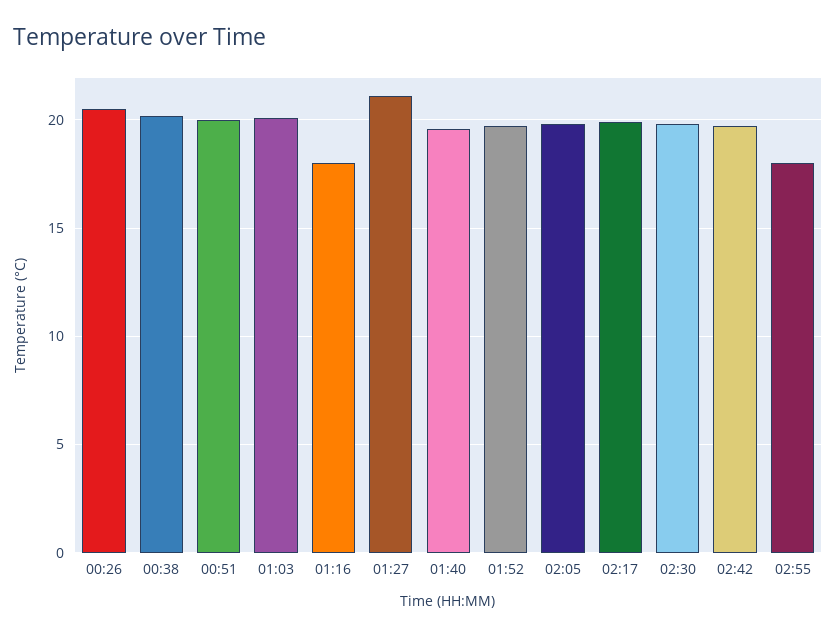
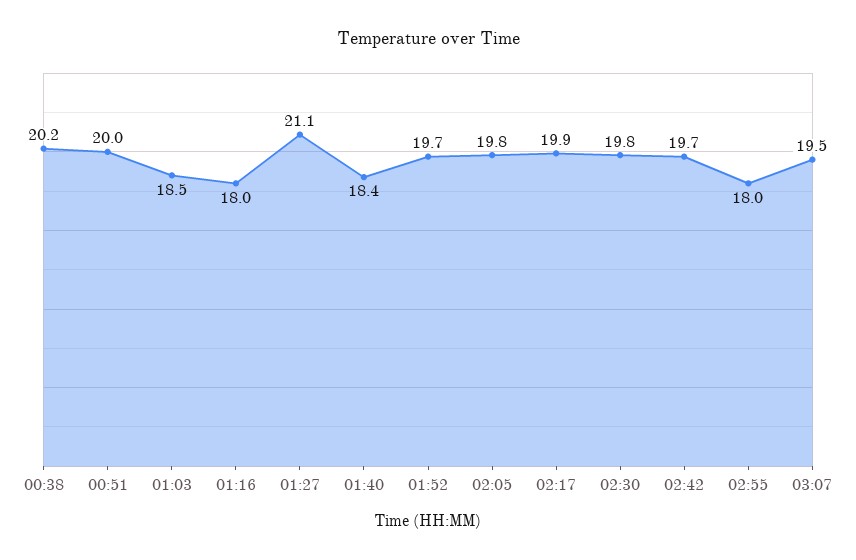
00:26: 20.5 -> none
01:03: 20 -> 18.5
01:40: 19.5 -> 18.4
03:07: none -> 19.5

